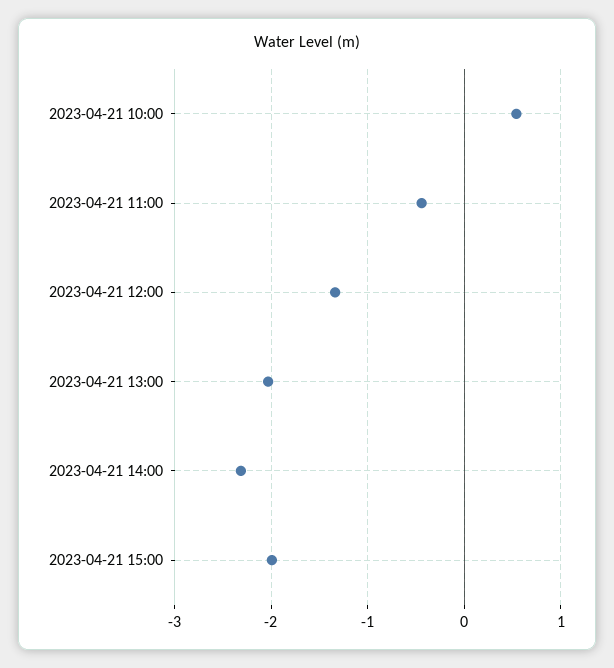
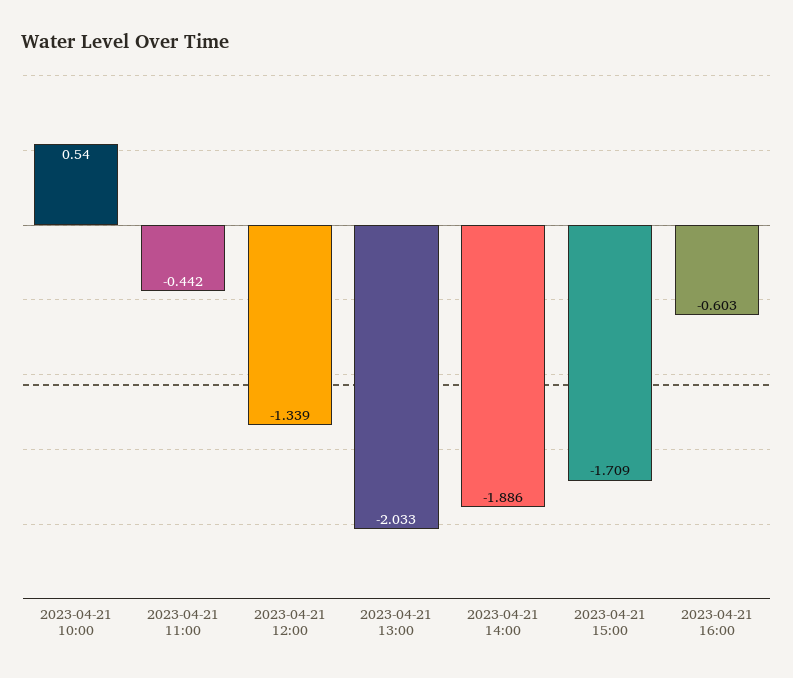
2023-04-21 14:00: -2.3 -> -1.886
2023-04-21 15:00: -2 -> -1.709
2023-04-21 16:00: none -> -0.603

